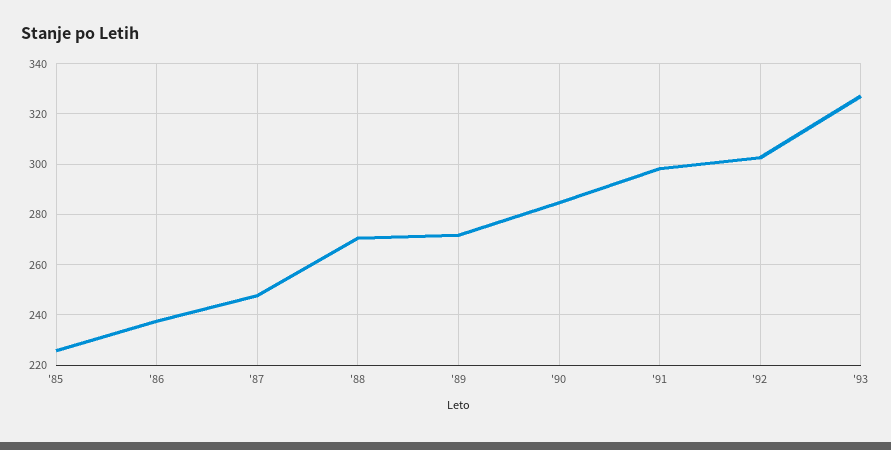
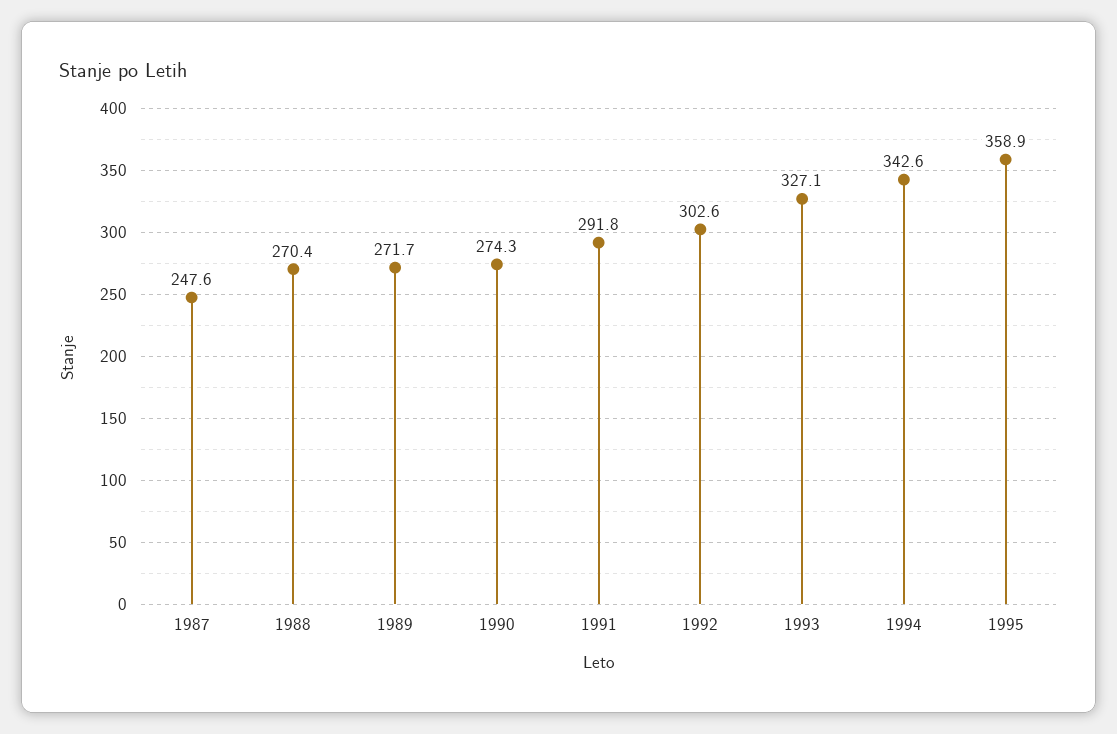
'85: 225 -> none
'86: 237.5 -> none
'90: 285 -> 274.3
'91: 297.5 -> 291.8
1994: none -> 342.6
1995: none -> 358.9

